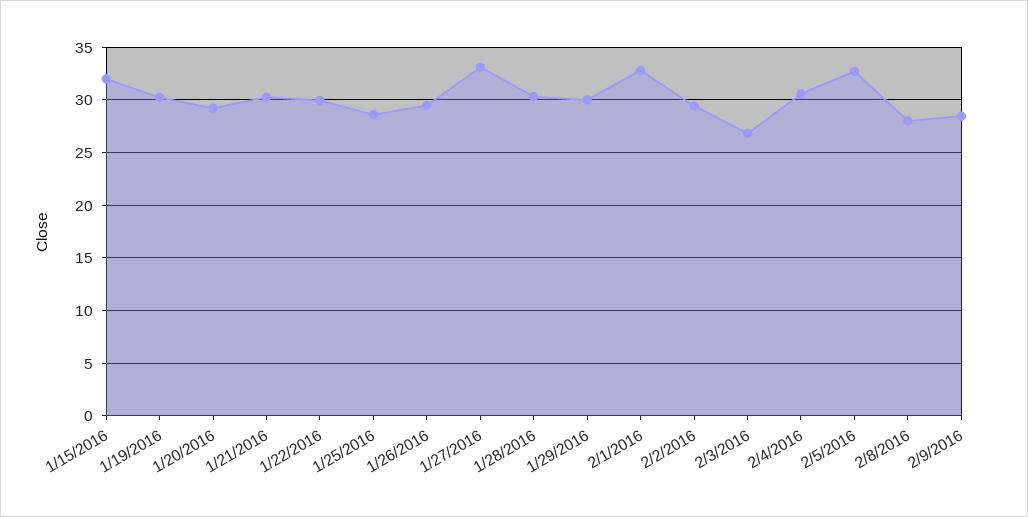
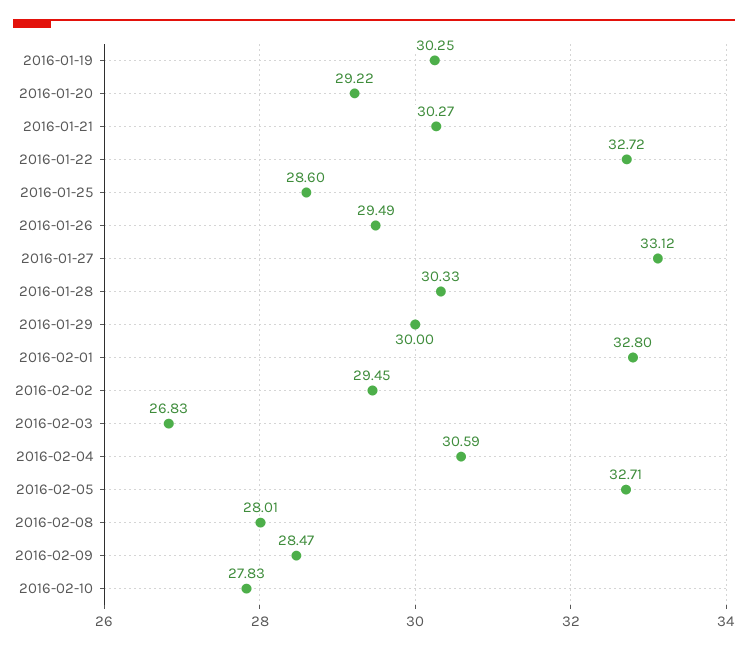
1/15/2016: 32 -> none
1/22/2016: 30 -> 32.72
2016-02-10: none -> 27.83

